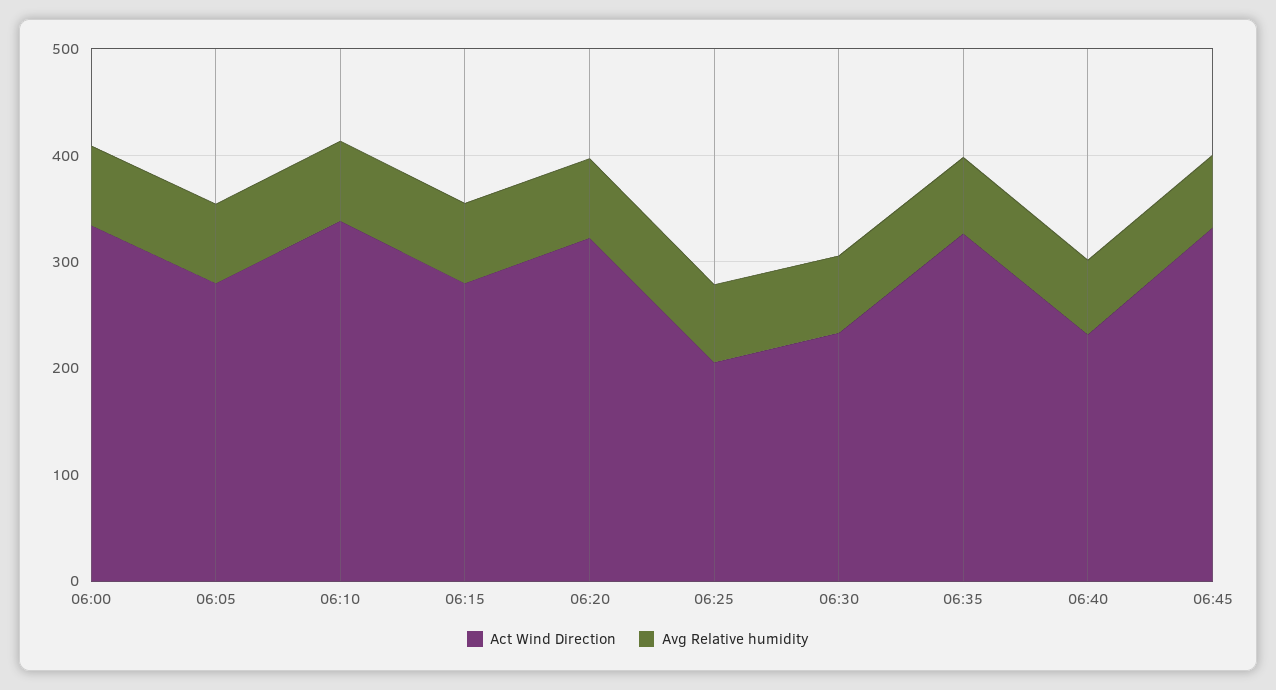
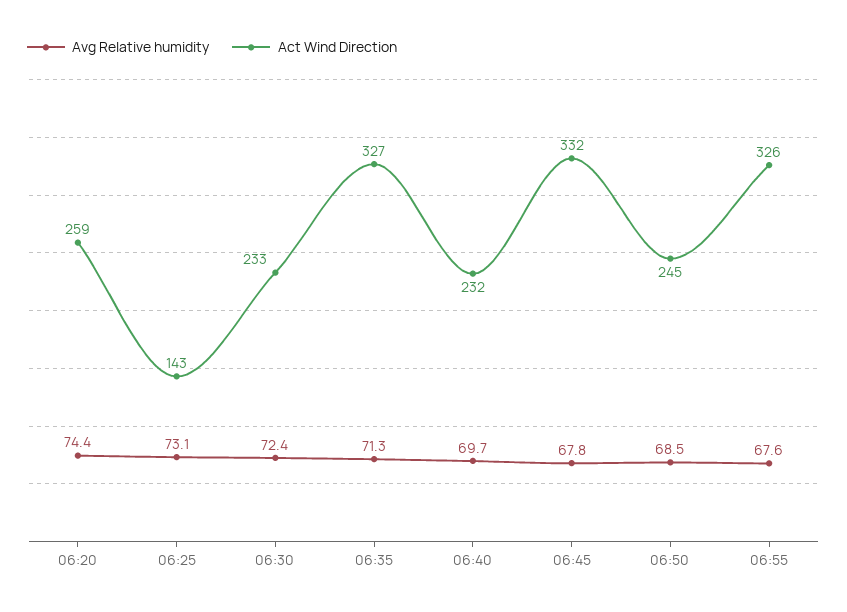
Act Wind Direction, 06:00: 340 -> none
Avg Relative humidity, 06:00: 80 -> none
Act Wind Direction, 06:05: 280 -> none
Avg Relative humidity, 06:05: 80 -> none
Act Wind Direction, 06:10: 340 -> none
Avg Relative humidity, 06:10: 80 -> none
Act Wind Direction, 06:15: 280 -> none
Avg Relative humidity, 06:15: 80 -> none
Act Wind Direction, 06:20: 320 -> 259
Act Wind Direction, 06:25: 200 -> 143
Avg Relative humidity, 06:50: none -> 68.5
Act Wind Direction, 06:50: none -> 245
Avg Relative humidity, 06:55: none -> 67.6
Act Wind Direction, 06:55: none -> 326

